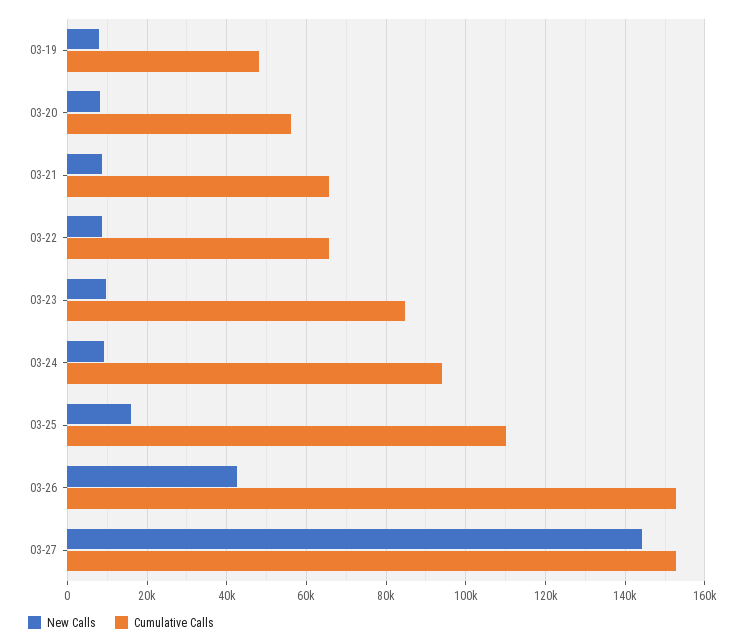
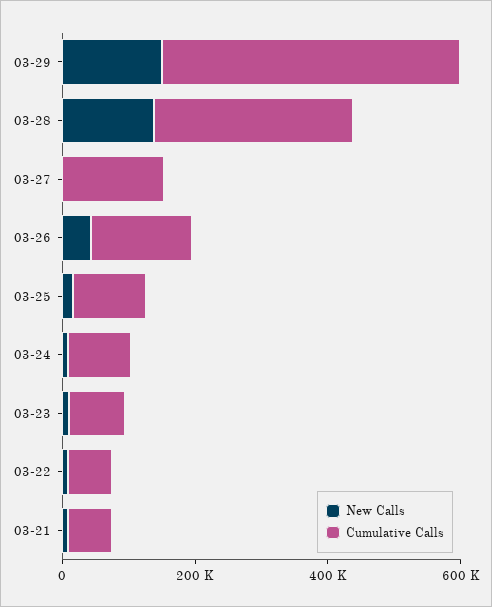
New Calls, 03-19: 8000 -> none
Cumulative Calls, 03-19: 48000 -> none
New Calls, 03-20: 8000 -> none
Cumulative Calls, 03-20: 56000 -> none
New Calls, 03-27: 144000 -> 0
New Calls, 03-29: none -> 150000
Cumulative Calls, 03-29: none -> 450000
New Calls, 03-28: none -> 150000
Cumulative Calls, 03-28: none -> 300000

